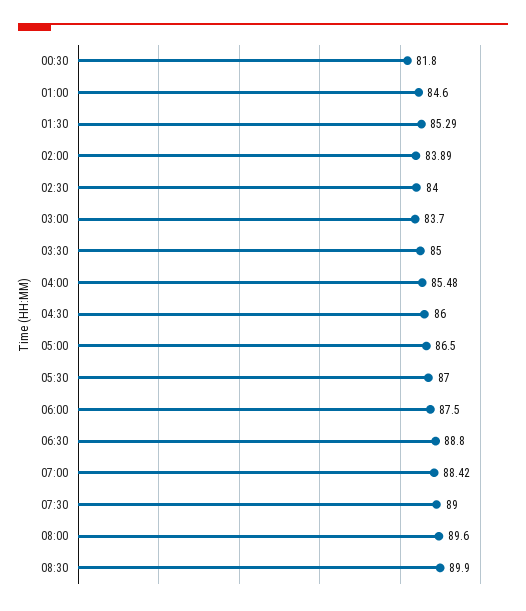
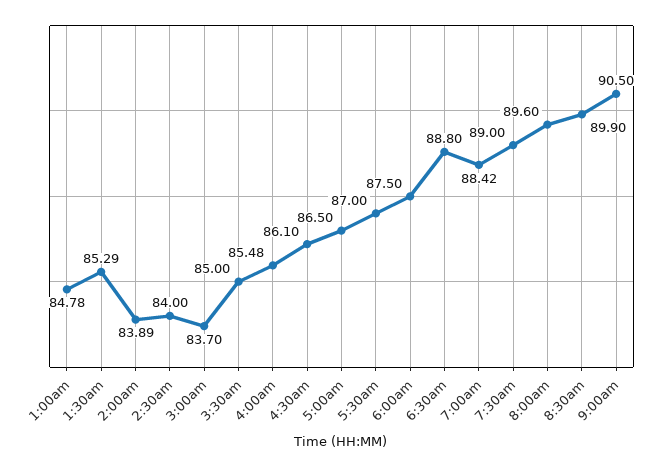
00:30: 81.8 -> none
01:00: 84.6 -> 84.78
04:30: 86 -> 86.1
9:00am: none -> 90.5

